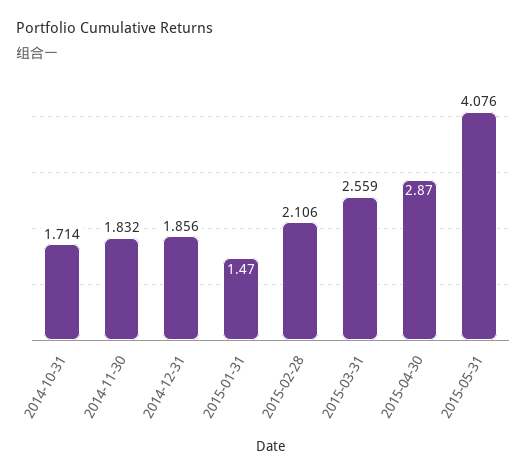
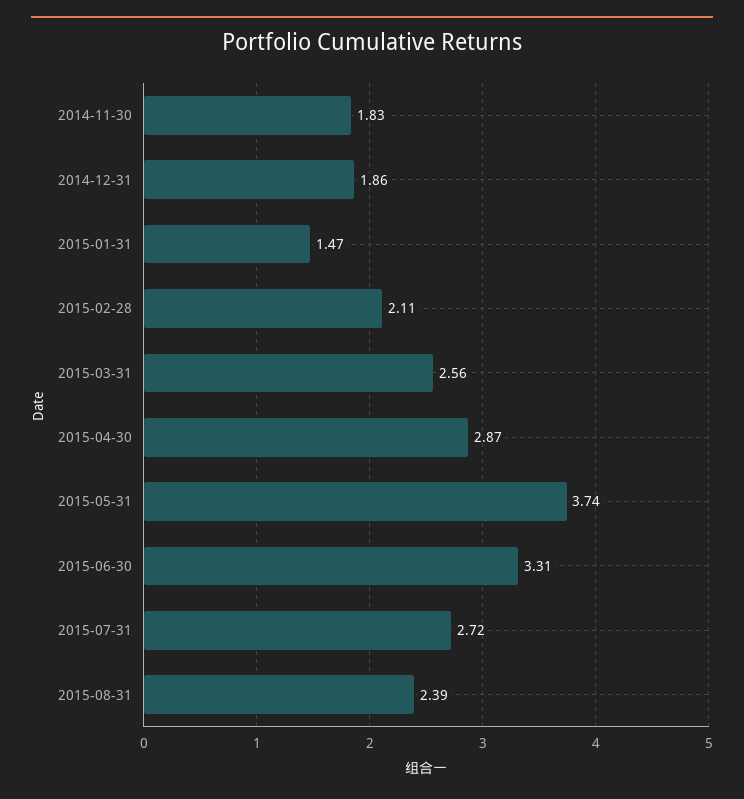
2014-10-31: 1.714 -> none
2015-05-31: 4.076 -> 3.74
2015-06-30: none -> 3.31
2015-07-31: none -> 2.72
2015-08-31: none -> 2.39

